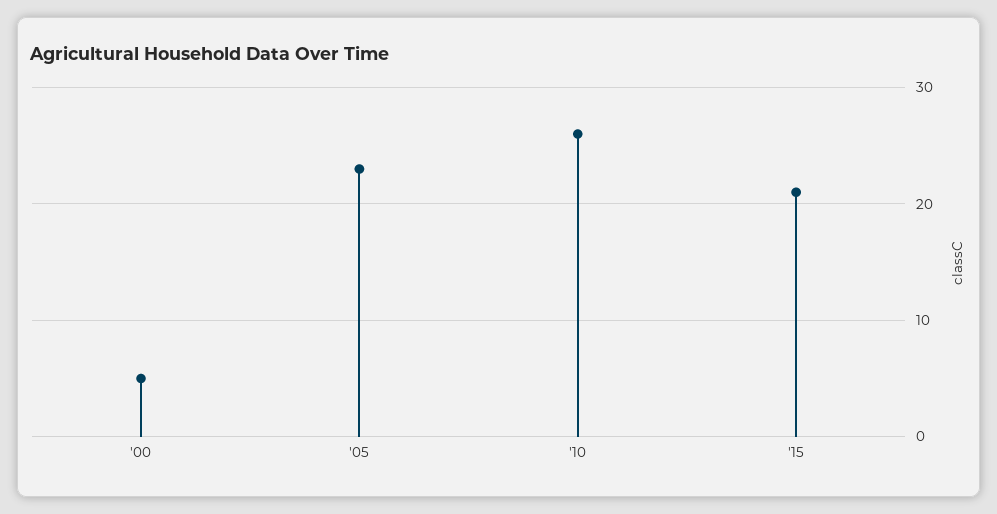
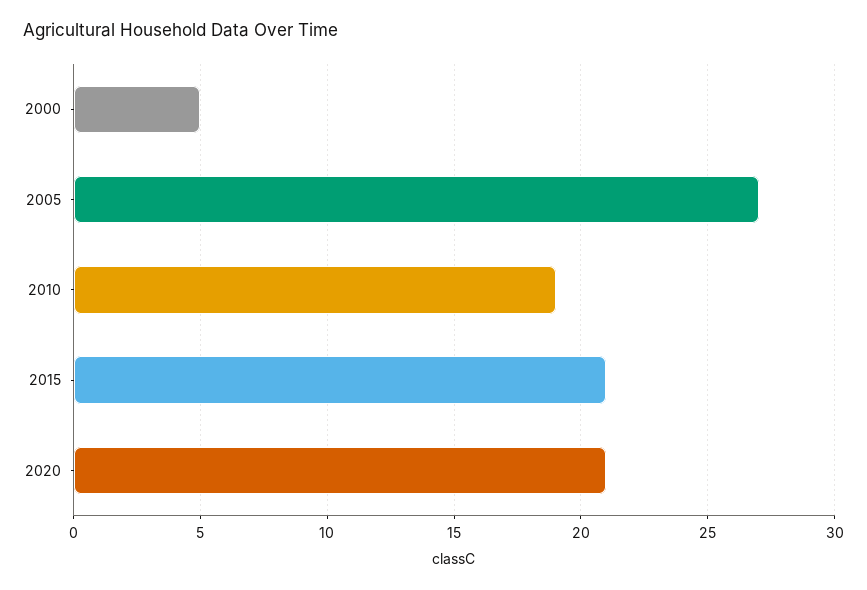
'05: 23 -> 27
'10: 26 -> 19
2020: none -> 21

